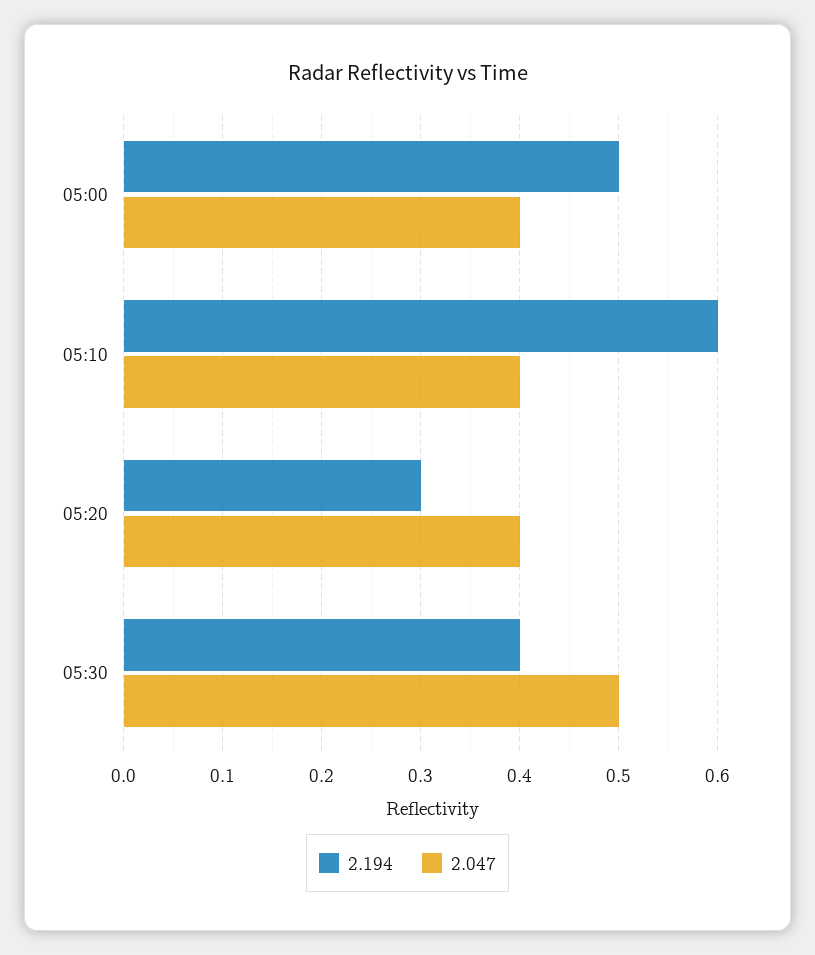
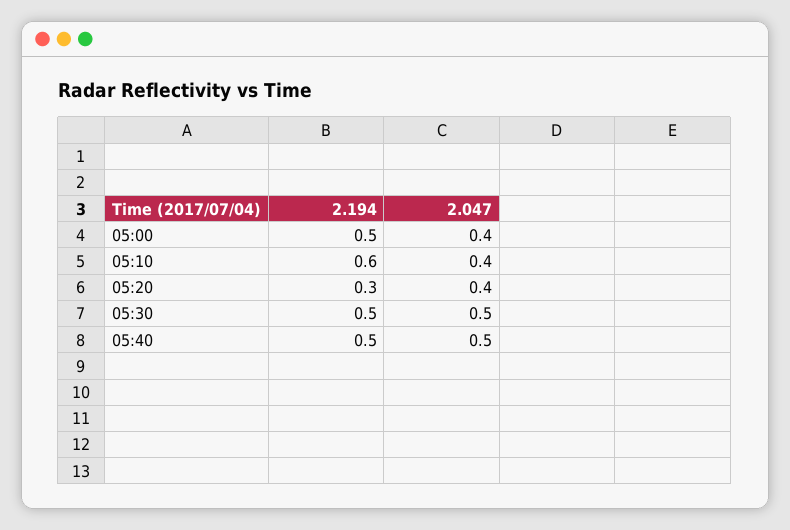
2.194, 05:30: 0.4 -> 0.5
2.194, 05:40: none -> 0.5
2.047, 05:40: none -> 0.5

